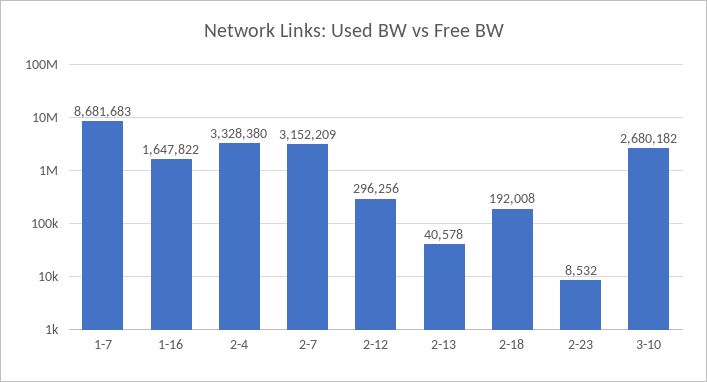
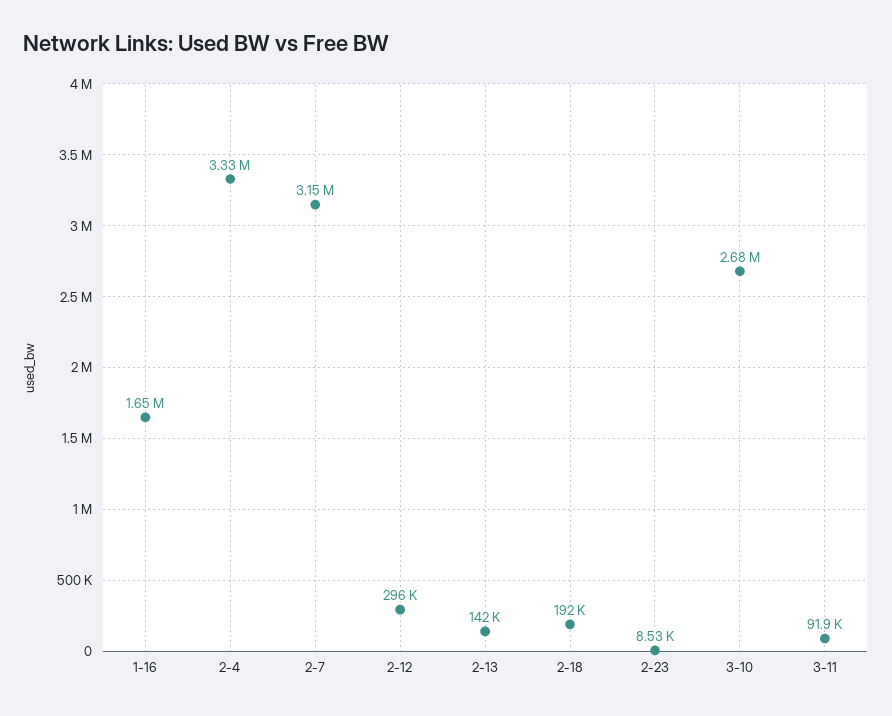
1-7: 8681683 -> none
2-13: 40578 -> 142000
3-11: none -> 91900

